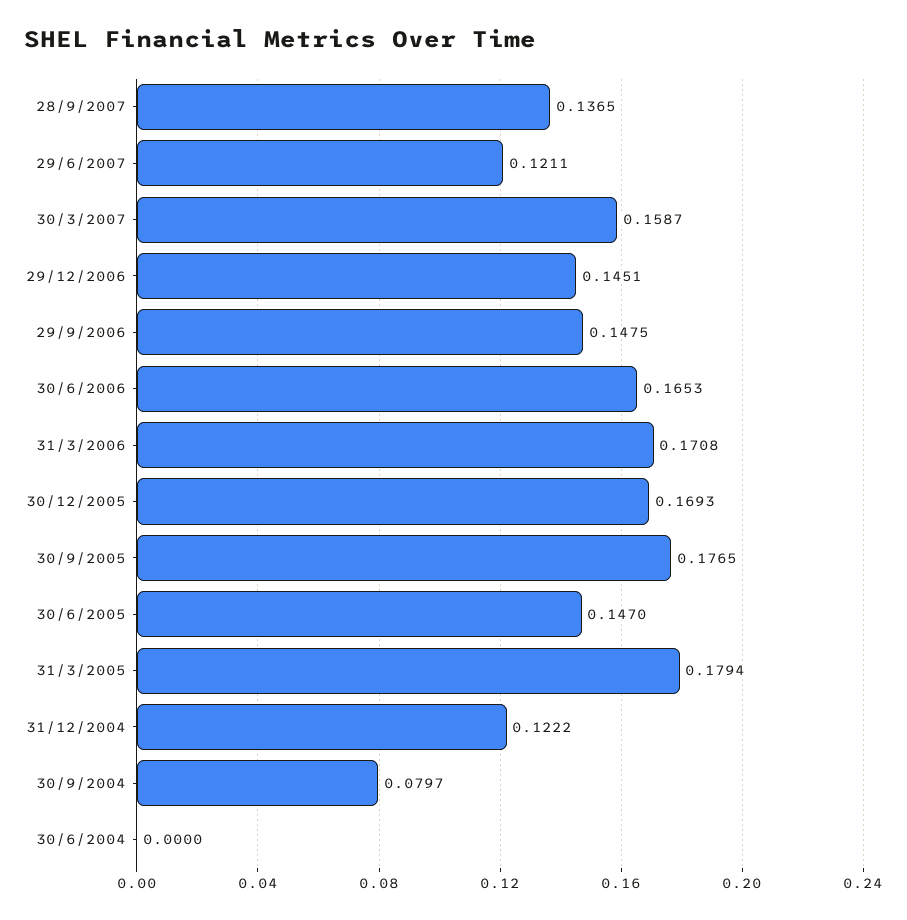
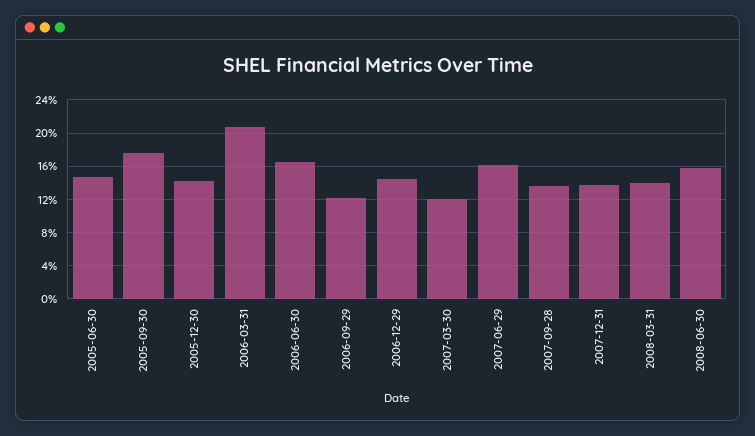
29/6/2007: 0.1211 -> 0.16
30/3/2007: 0.1587 -> 0.12
29/9/2006: 0.1475 -> 0.12
31/3/2006: 0.1708 -> 0.21
30/12/2005: 0.1693 -> 0.14
31/3/2005: 0.1794 -> none
31/12/2004: 0.1222 -> none
30/9/2004: 0.0797 -> none
30/6/2004: 0 -> none
2007-12-31: none -> 0.14
2008-03-31: none -> 0.14
2008-06-30: none -> 0.16

